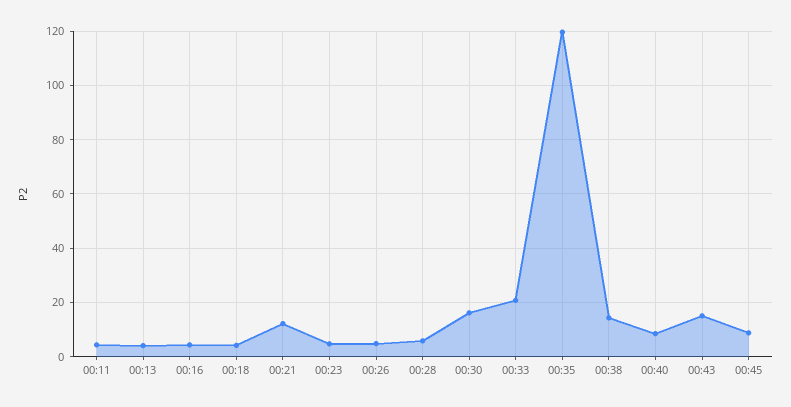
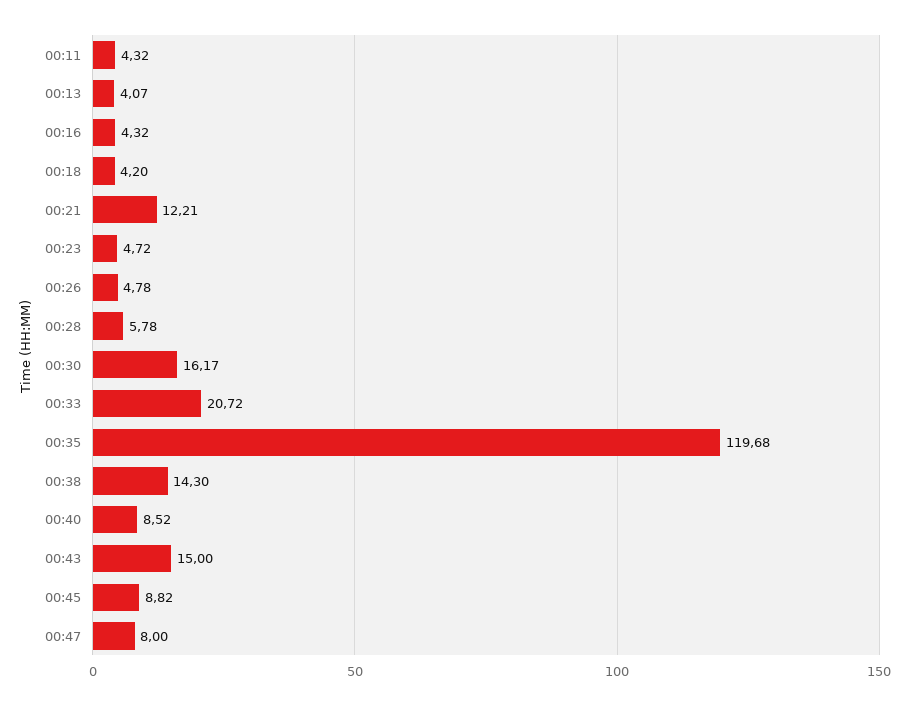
00:47: none -> 8

